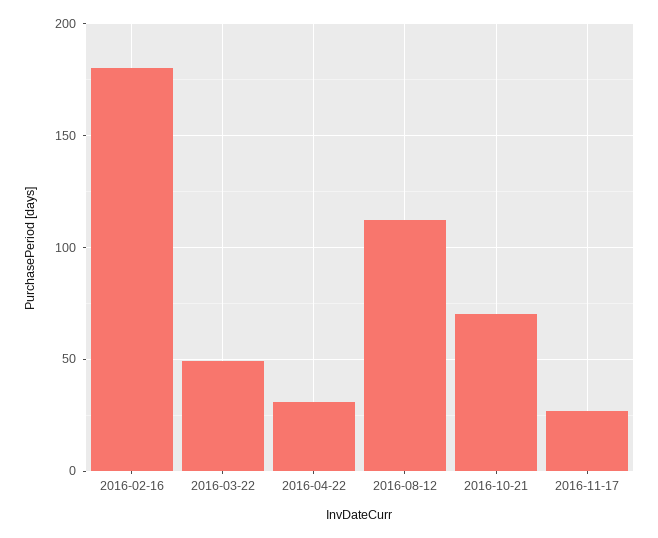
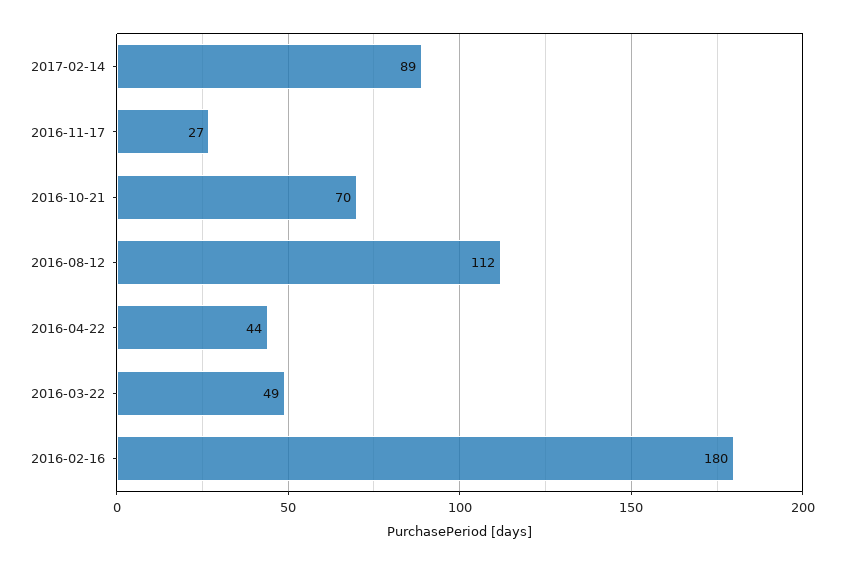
2016-04-22: 30 -> 44
2017-02-14: none -> 89

